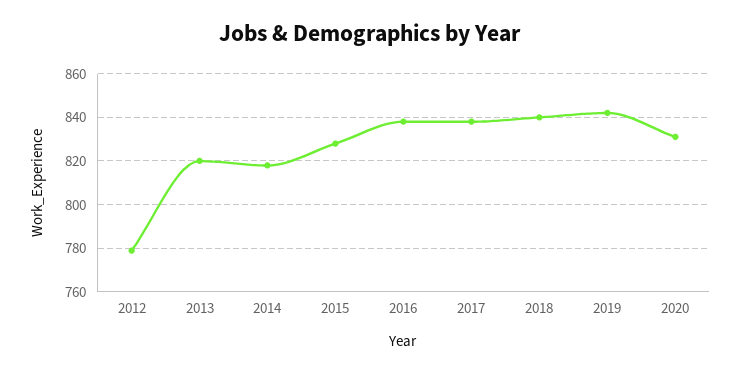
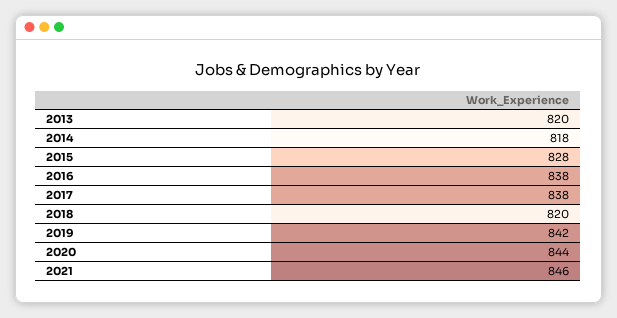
2012: 780 -> none
2018: 840 -> 820
2020: 830 -> 844
2021: none -> 846

